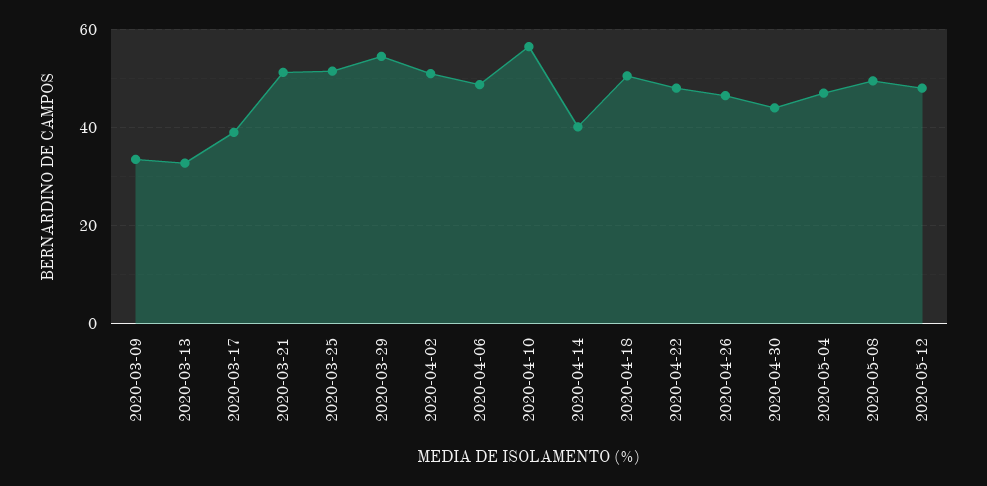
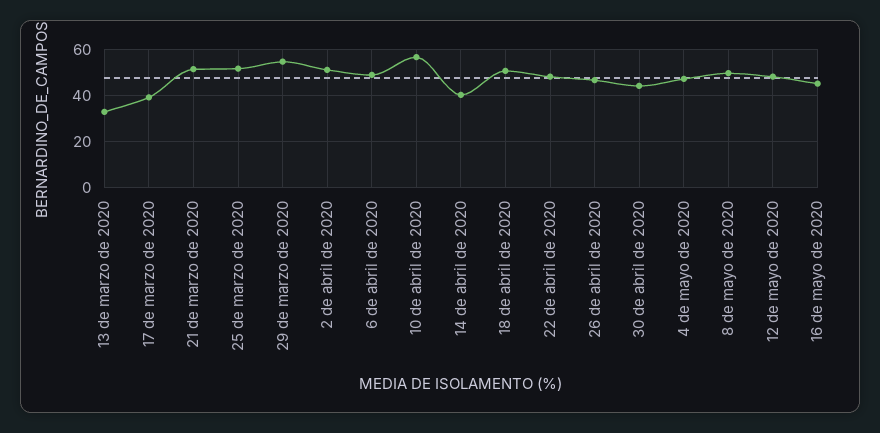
2020-03-09: 34 -> none
16 de mayo de 2020: none -> 45

